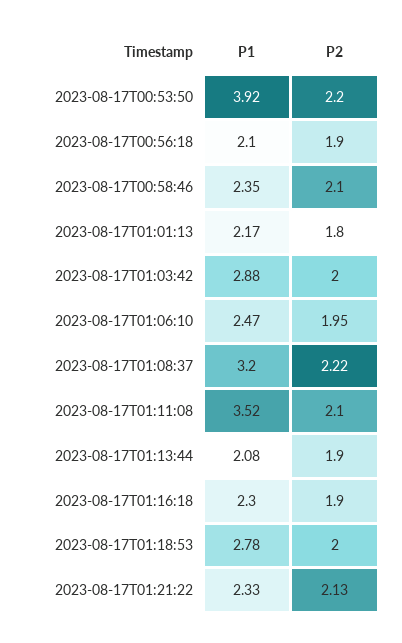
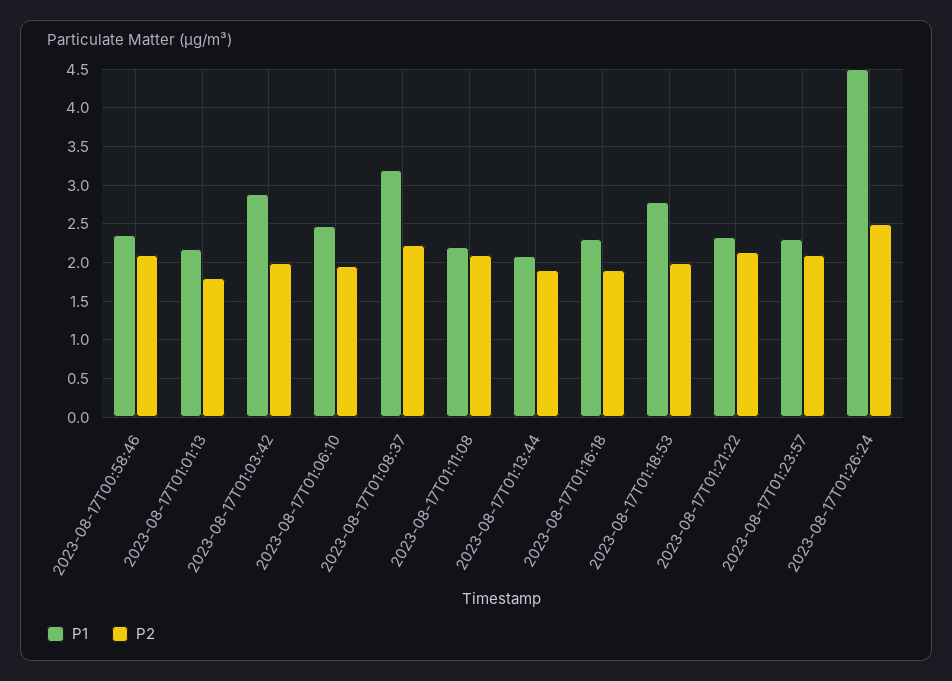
P1, 2023-08-17T00:53:50: 3.92 -> none
P2, 2023-08-17T00:53:50: 2.2 -> none
P1, 2023-08-17T00:56:18: 2.1 -> none
P2, 2023-08-17T00:56:18: 1.9 -> none
P1, 2023-08-17T01:11:08: 3.52 -> 2.2
P1, 2023-08-17T01:23:57: none -> 2.3
P2, 2023-08-17T01:23:57: none -> 2.1
P1, 2023-08-17T01:26:24: none -> 4.5
P2, 2023-08-17T01:26:24: none -> 2.5

